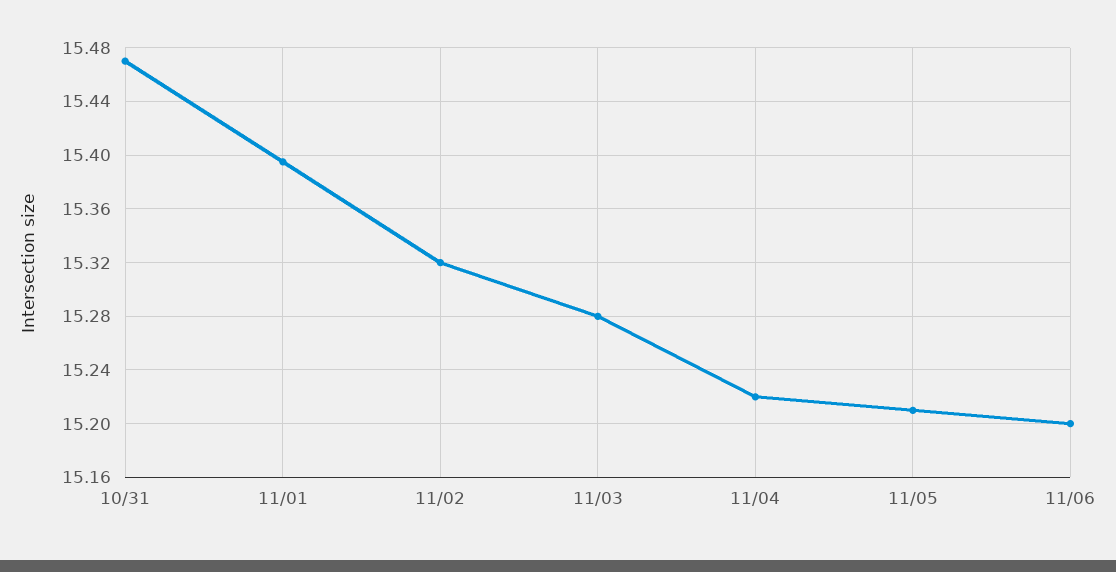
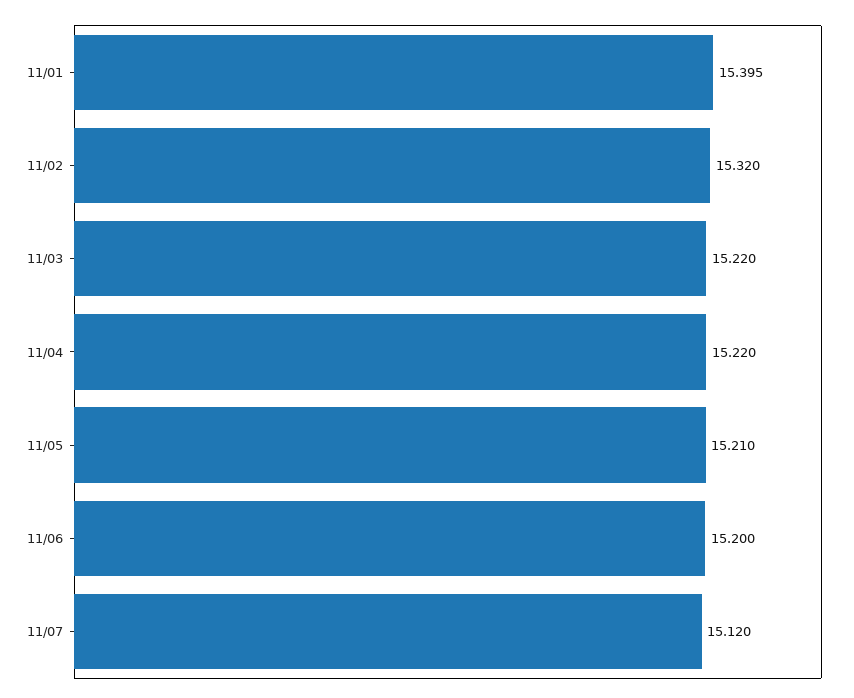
10/31: 15.47 -> none
11/03: 15.28 -> 15.22
11/07: none -> 15.12

